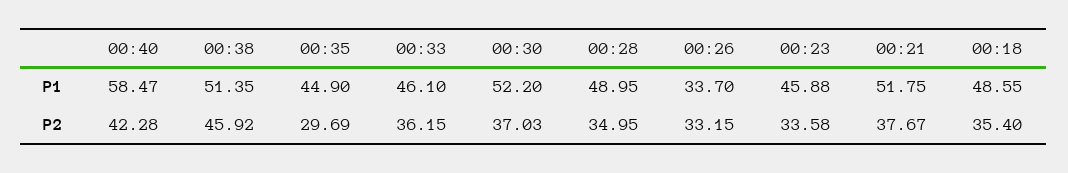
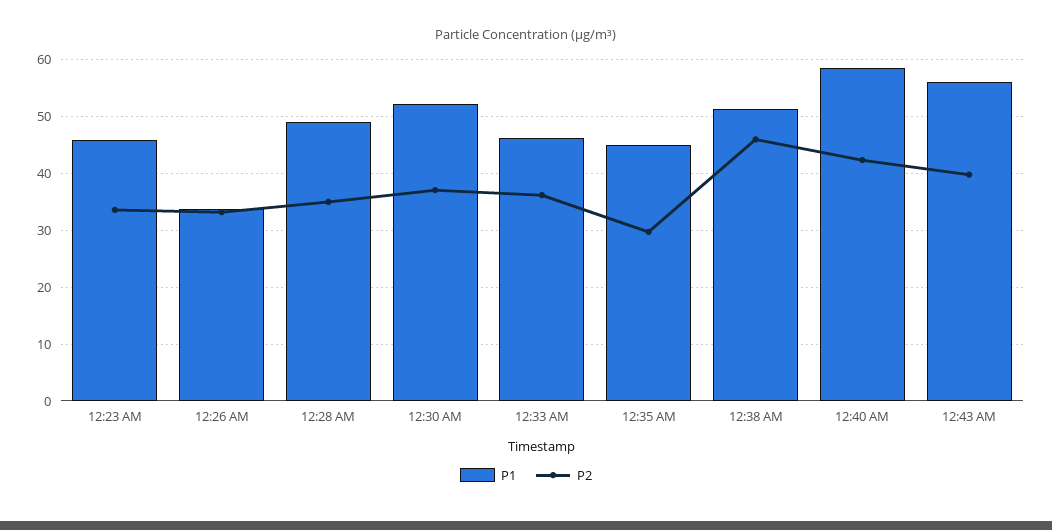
P1, 00:21: 51.75 -> none
P1, 00:18: 48.55 -> none
P2, 00:21: 37.67 -> none
P2, 00:18: 35.4 -> none
P1, 12:43 AM: none -> 56
P2, 12:43 AM: none -> 40

